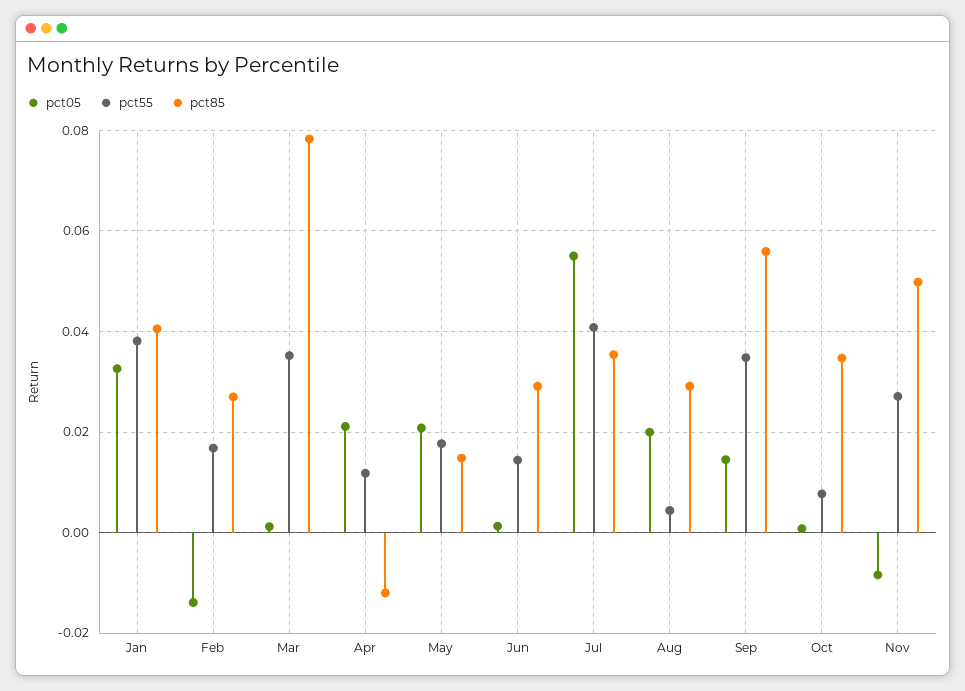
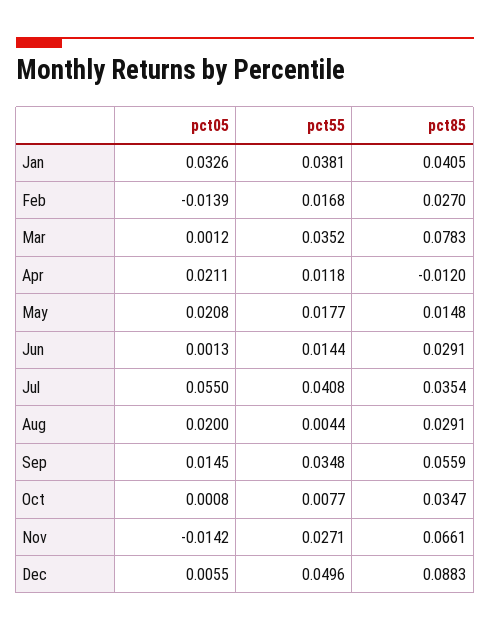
pct05, Nov: -0.008 -> -0.0142
pct85, Nov: 0.05 -> 0.0661
pct05, Dec: none -> 0.0055
pct55, Dec: none -> 0.0496
pct85, Dec: none -> 0.0883

